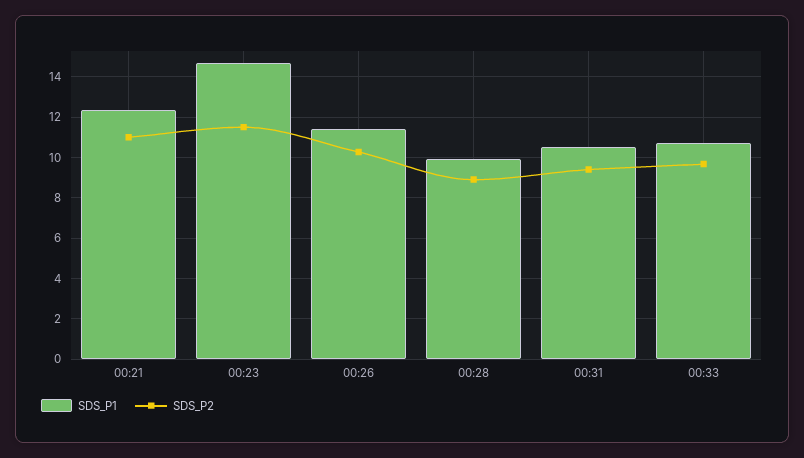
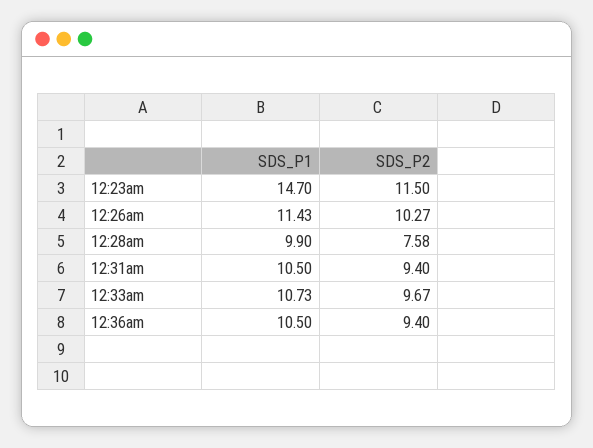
SDS_P1, 00:21: 12.5 -> none
SDS_P2, 00:21: 11 -> none
SDS_P2, 00:28: 9 -> 7.58
SDS_P1, 12:36am: none -> 10.5
SDS_P2, 12:36am: none -> 9.4

